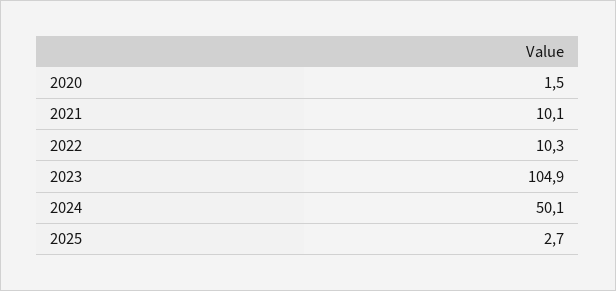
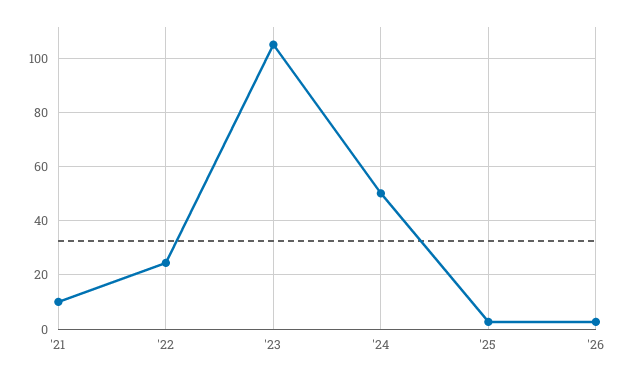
2020: 1.5 -> none
2022: 10.3 -> 25
'26: none -> 2.5

